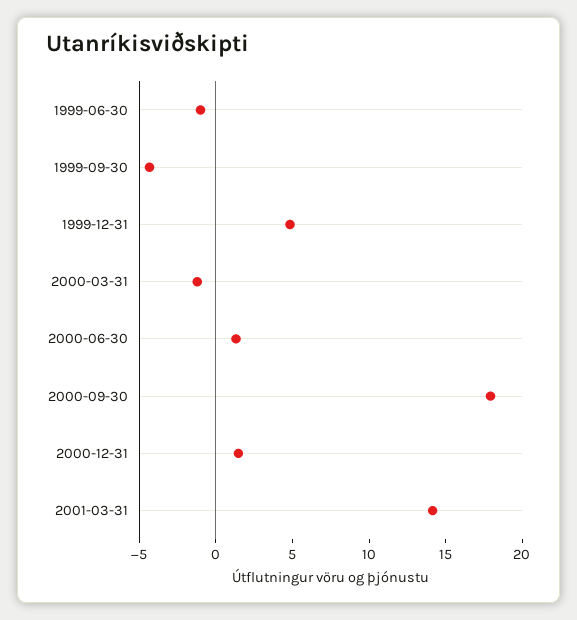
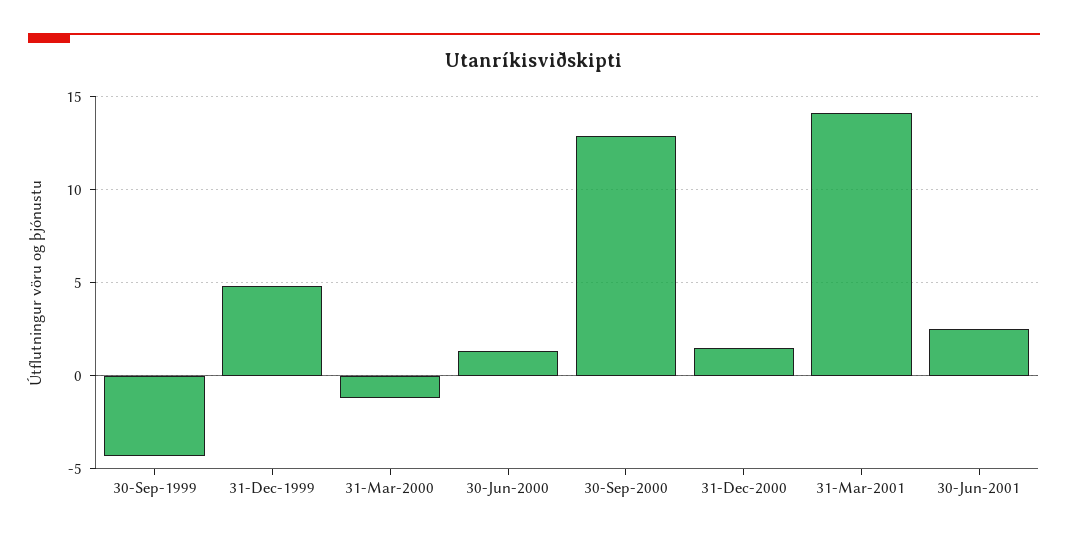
1999-06-30: -1 -> none
2000-09-30: 18 -> 13
30-Jun-2001: none -> 2.5

